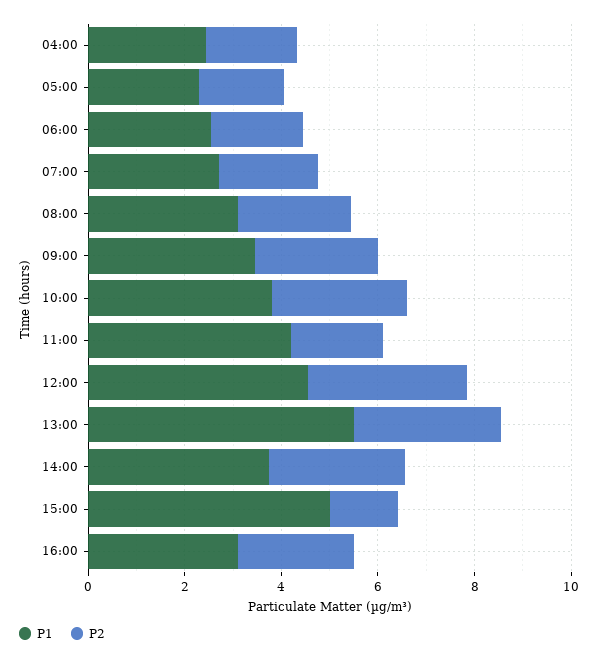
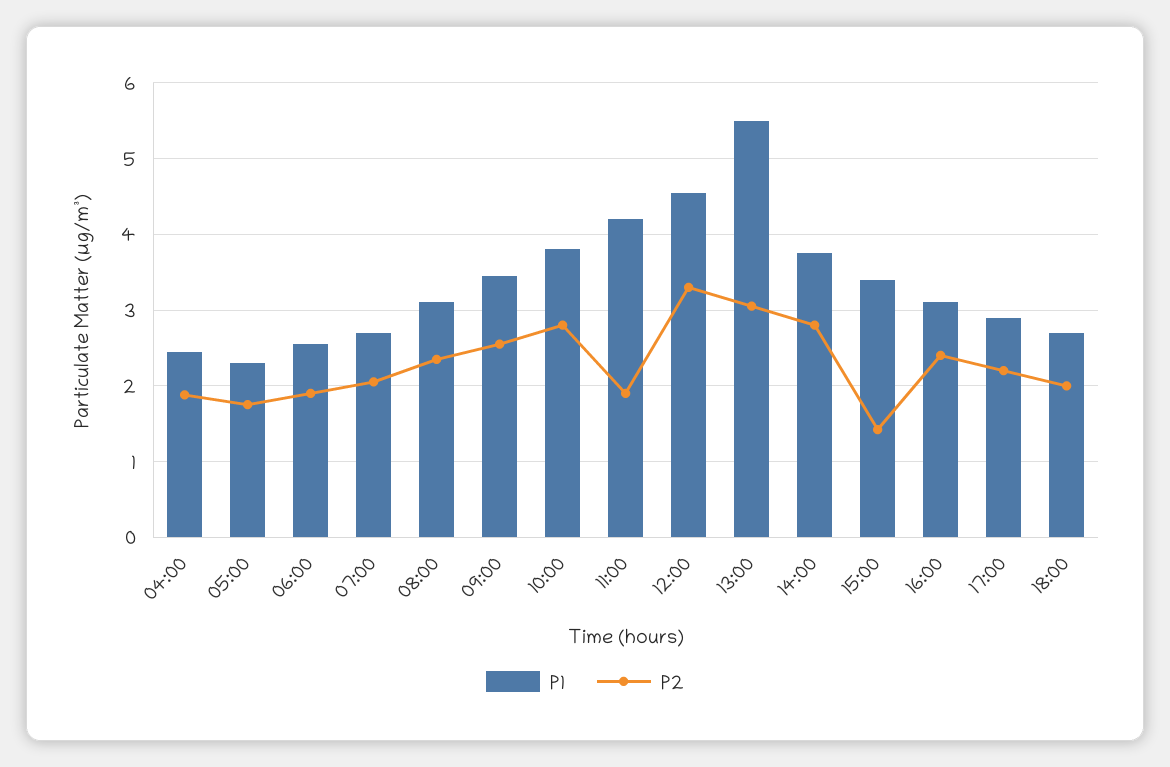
P1, 15:00: 5 -> 3.4
P1, 17:00: none -> 2.9
P2, 17:00: none -> 2.2
P1, 18:00: none -> 2.7
P2, 18:00: none -> 2

